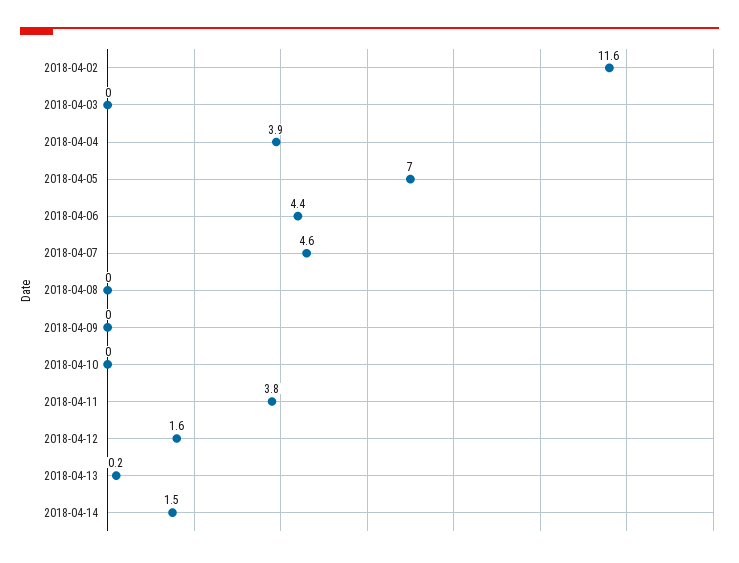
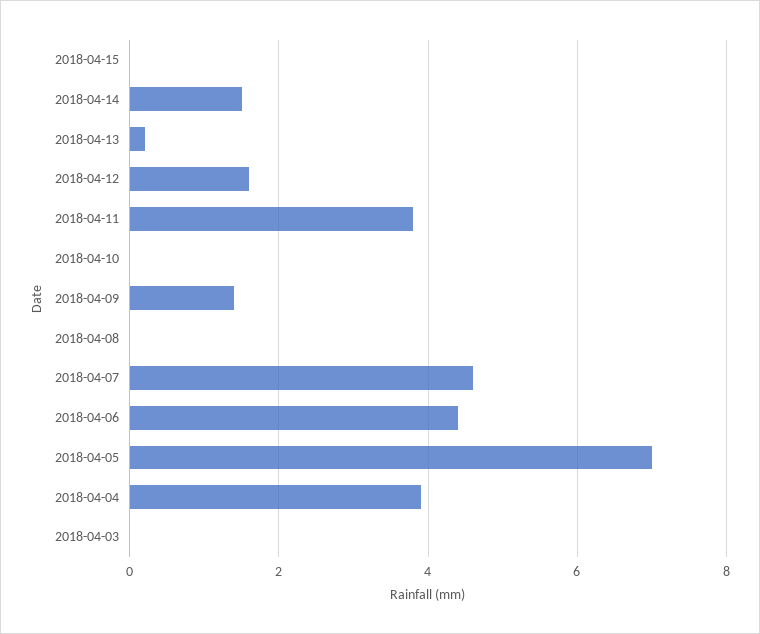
2018-04-02: 11.6 -> none
2018-04-09: 0 -> 1.5
2018-04-15: none -> 0

